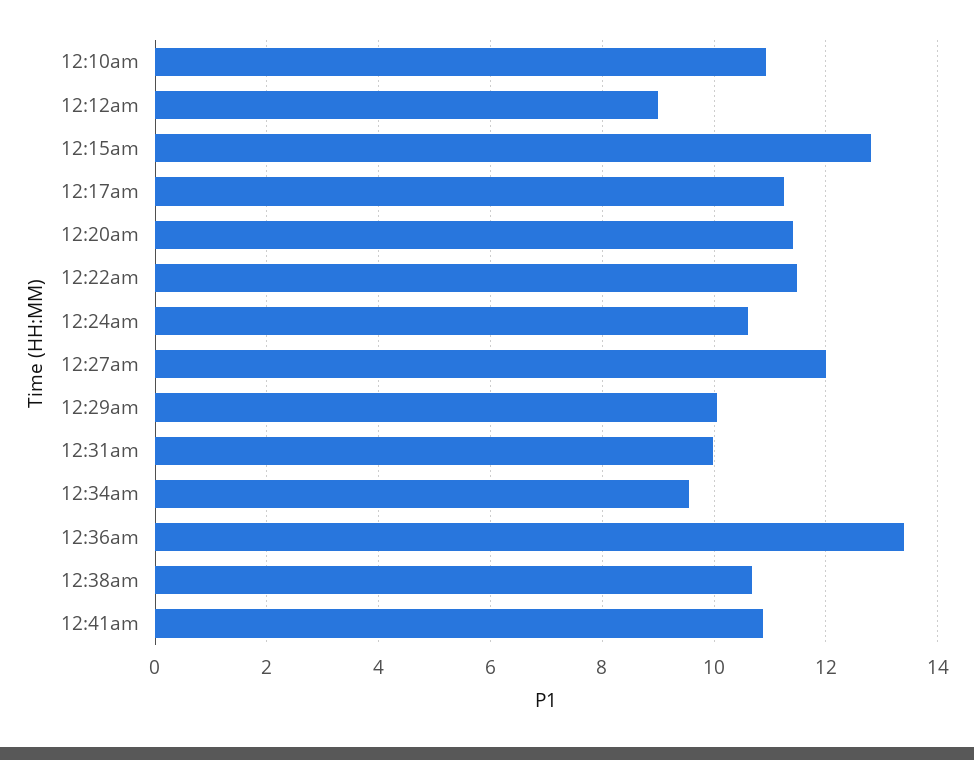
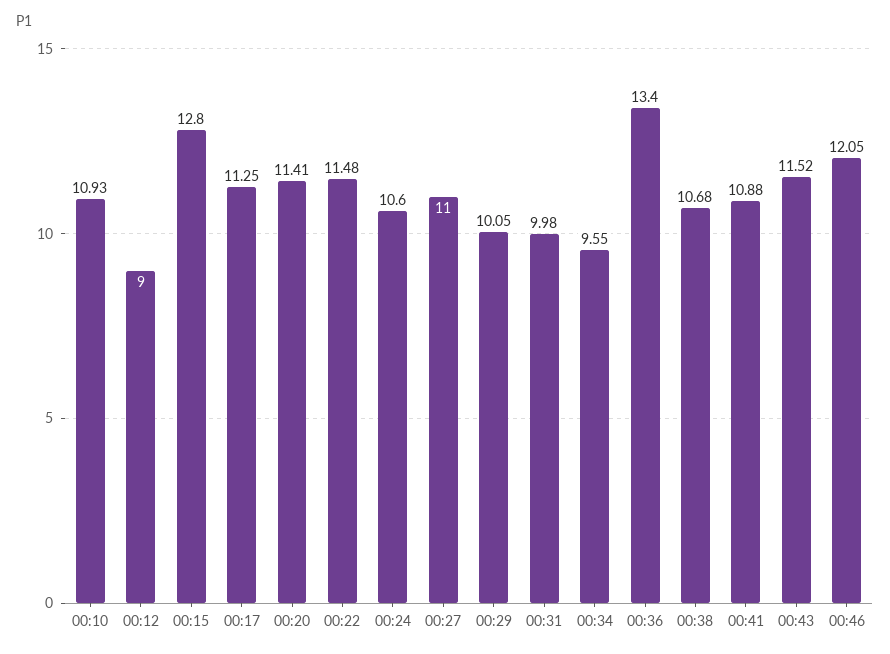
12:27am: 12 -> 11
00:43: none -> 11.52
00:46: none -> 12.05

